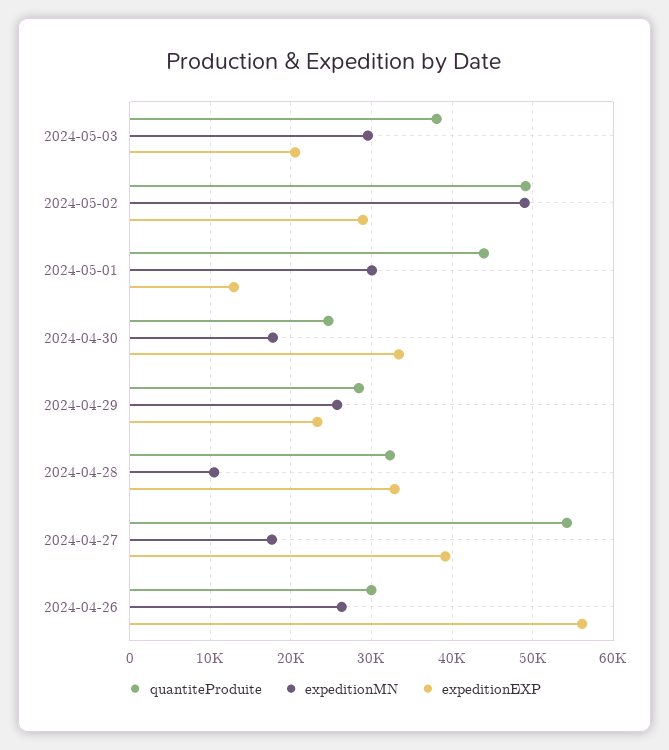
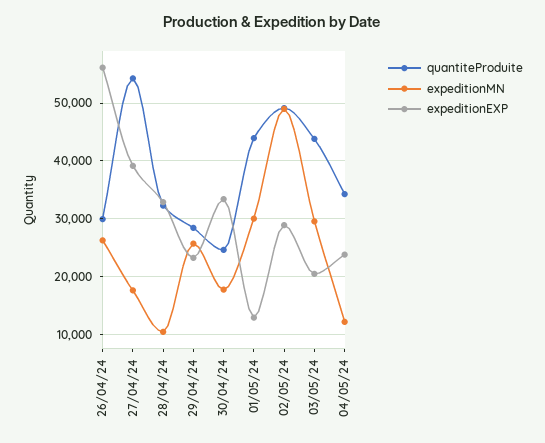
quantiteProduite, 2024-05-03: 38000 -> 44000
quantiteProduite, 04/05/24: none -> 34000
expeditionMN, 04/05/24: none -> 12000
expeditionEXP, 04/05/24: none -> 24000

